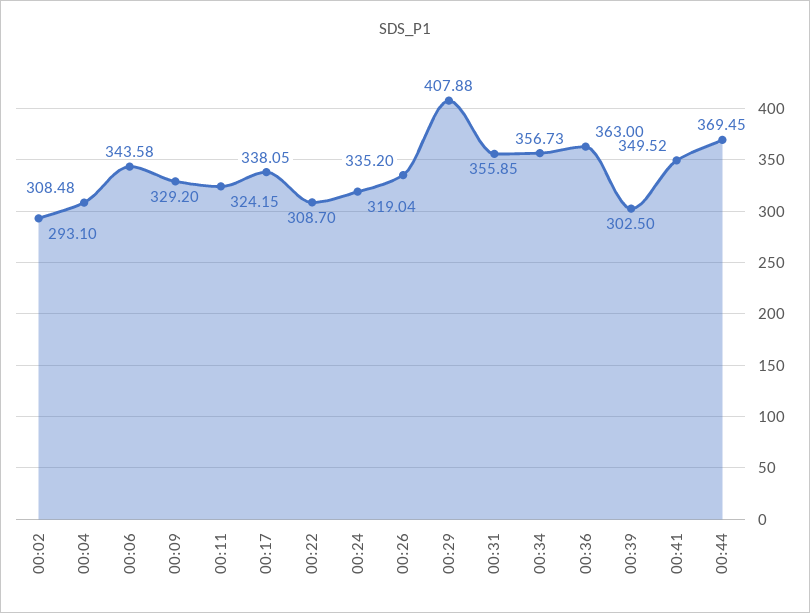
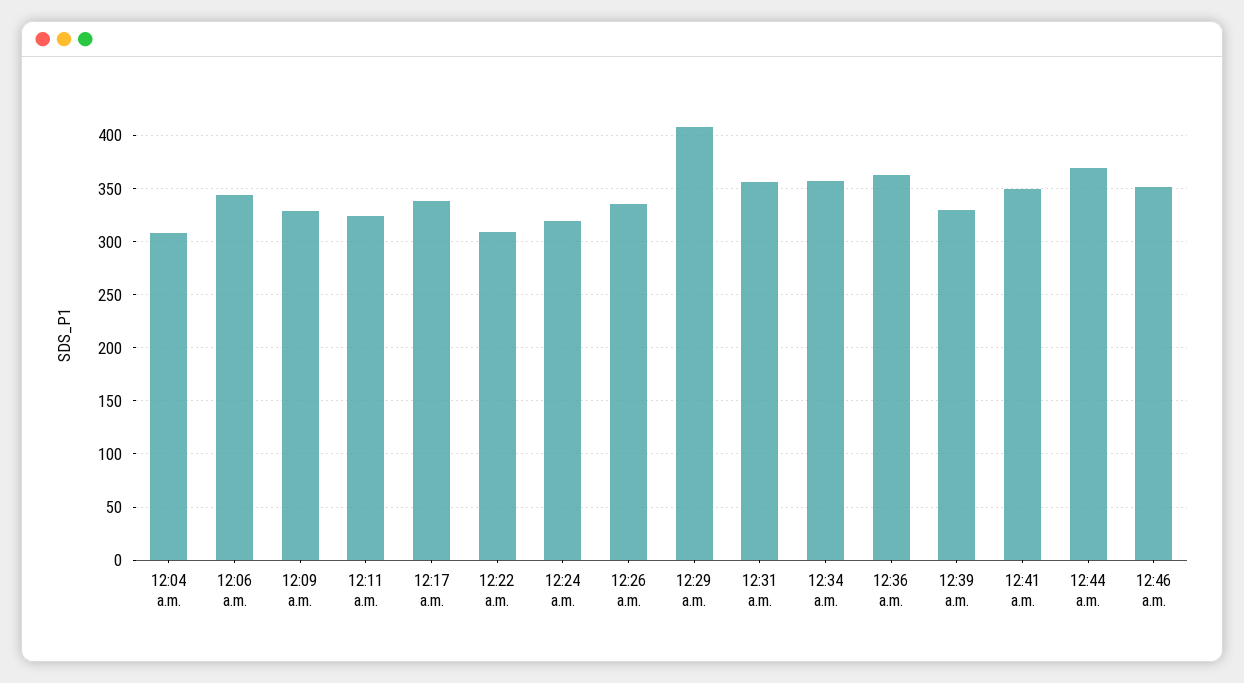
00:02: 293.1 -> none
00:39: 302.5 -> 330
12:46 a.m.: none -> 350

